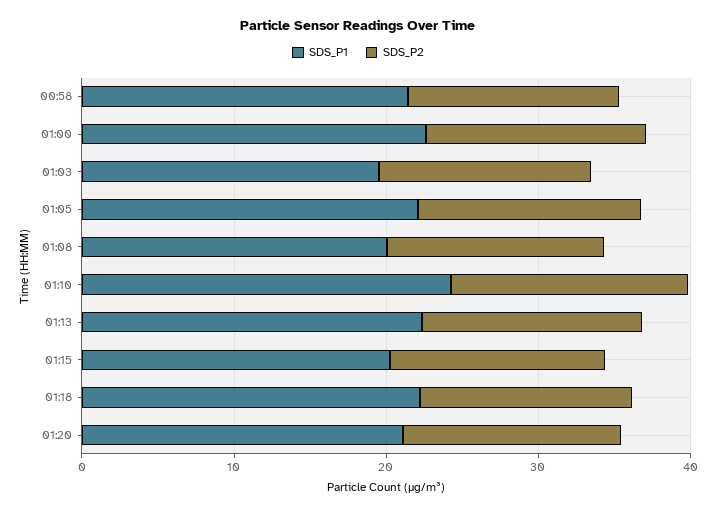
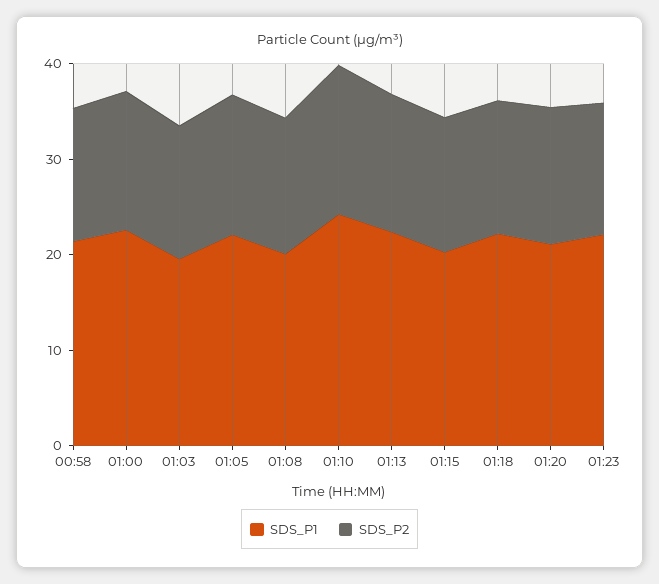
SDS_P1, 01:23: none -> 22
SDS_P2, 01:23: none -> 14

